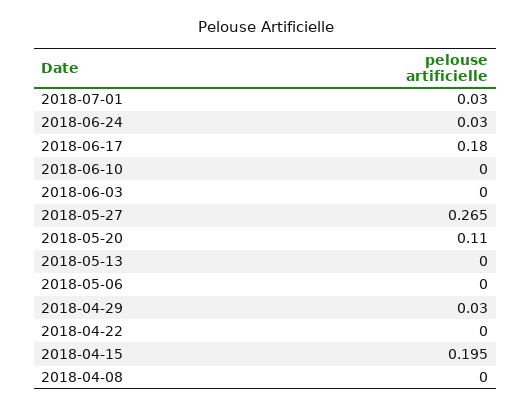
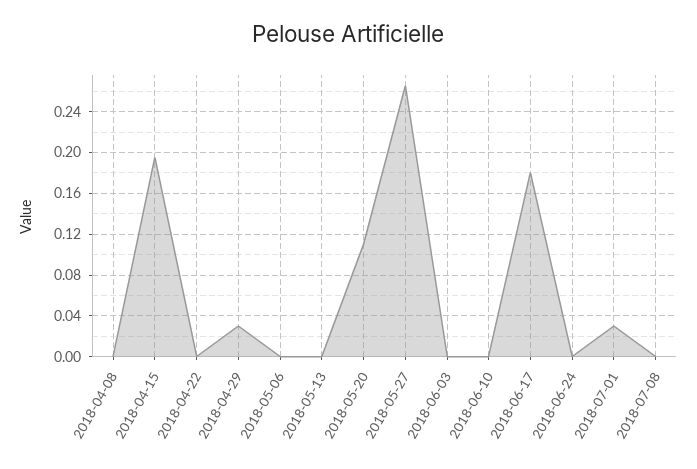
2018-06-24: 0.03 -> 0
2018-07-08: none -> 0

